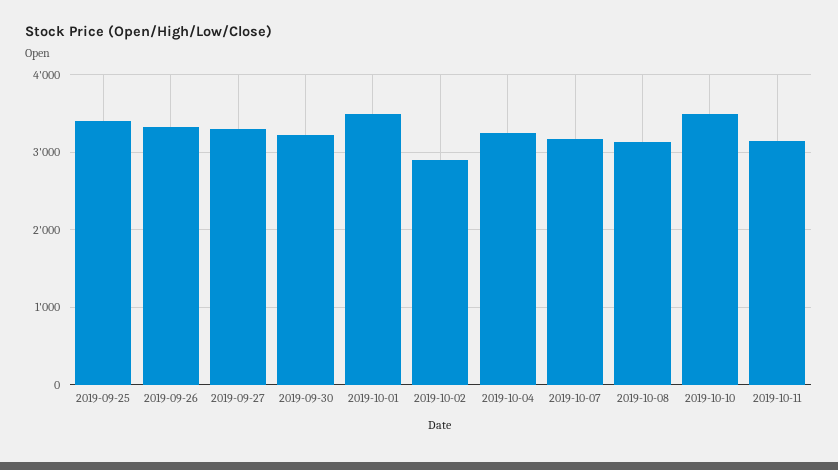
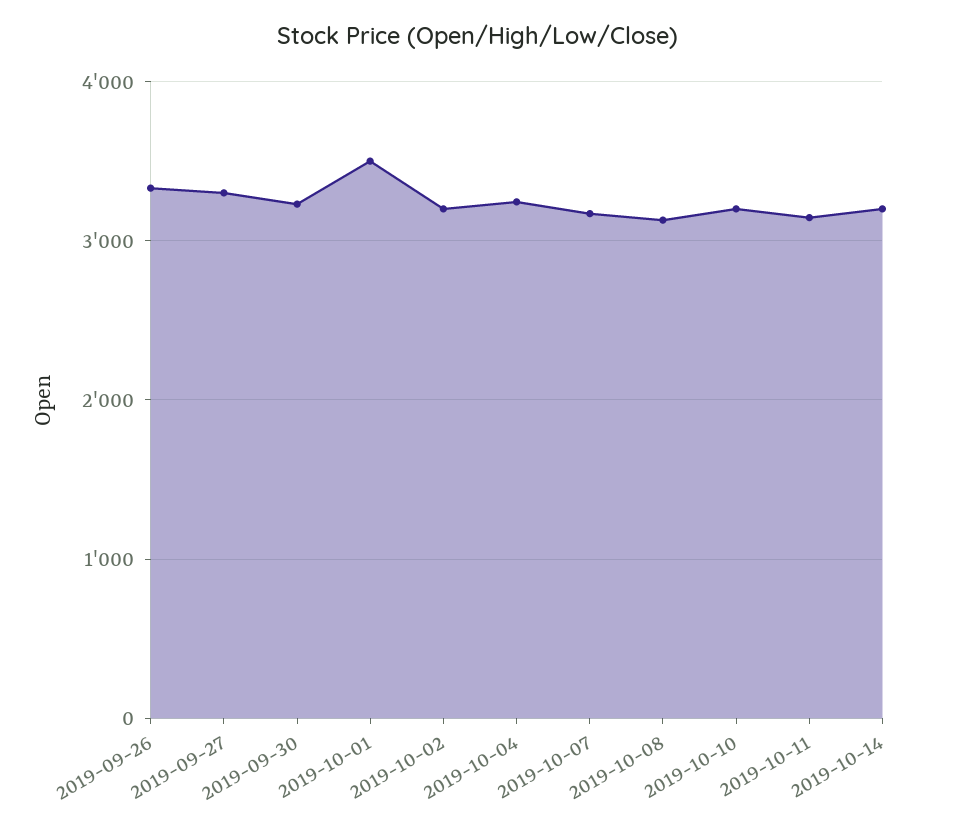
2019-09-25: 3400 -> none
2019-10-02: 2900 -> 3200
2019-10-10: 3500 -> 3200
2019-10-14: none -> 3200

